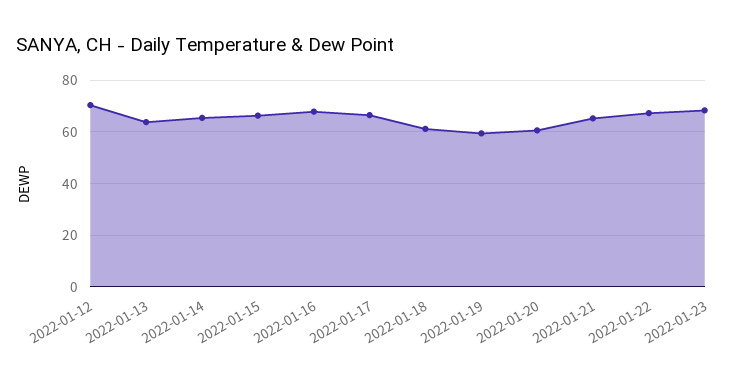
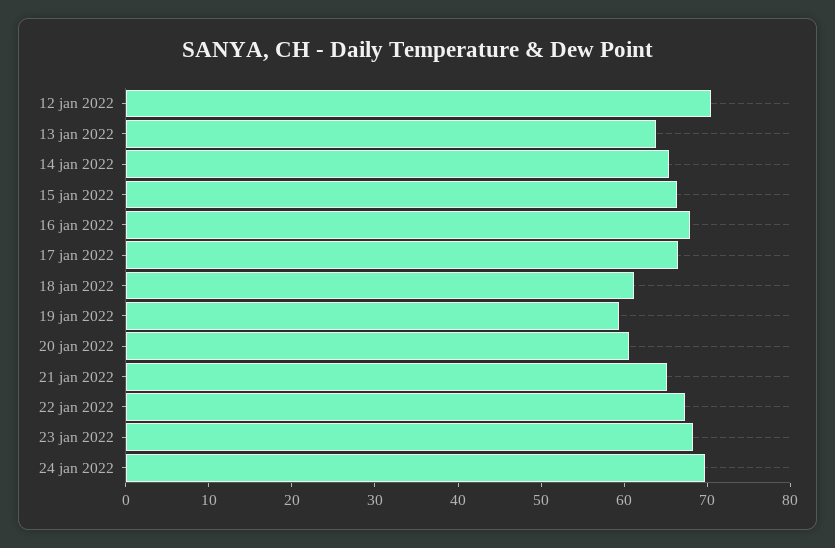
24 jan 2022: none -> 70

